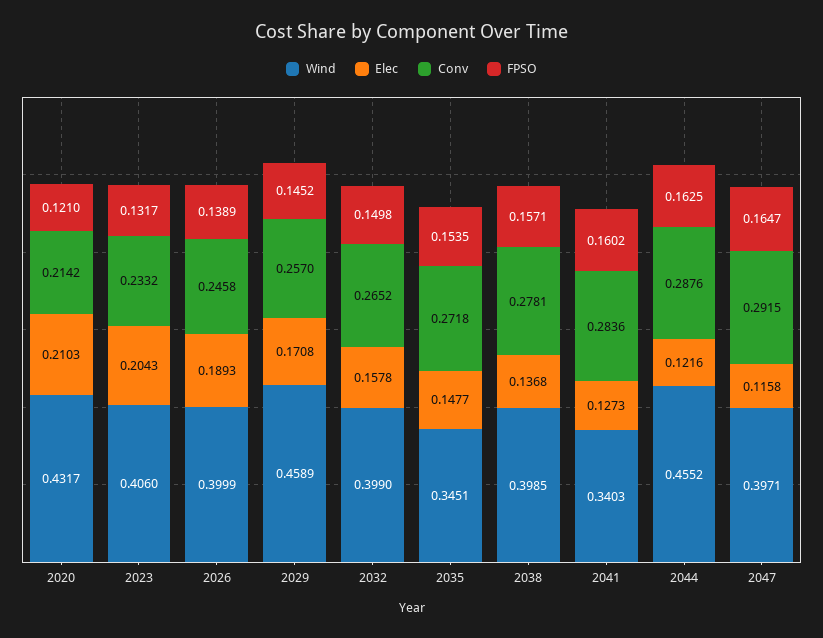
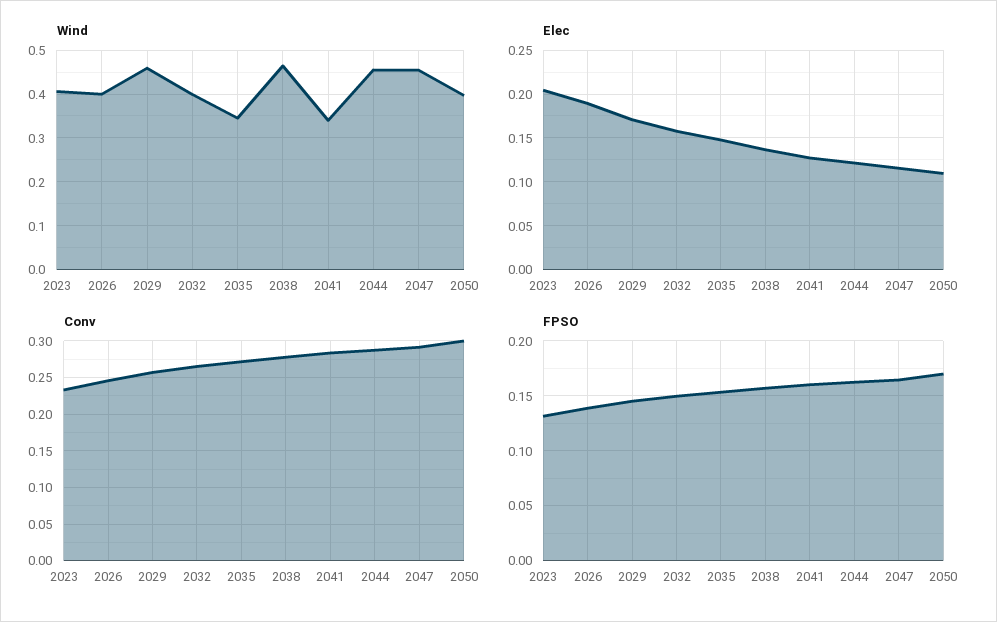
Wind, 2020: 0.4317 -> none
Elec, 2020: 0.2103 -> none
Conv, 2020: 0.2142 -> none
FPSO, 2020: 0.121 -> none
Wind, 2038: 0.3985 -> 0.46
Wind, 2047: 0.3971 -> 0.46
Wind, 2050: none -> 0.4
Elec, 2050: none -> 0.11
Conv, 2050: none -> 0.3
FPSO, 2050: none -> 0.17

